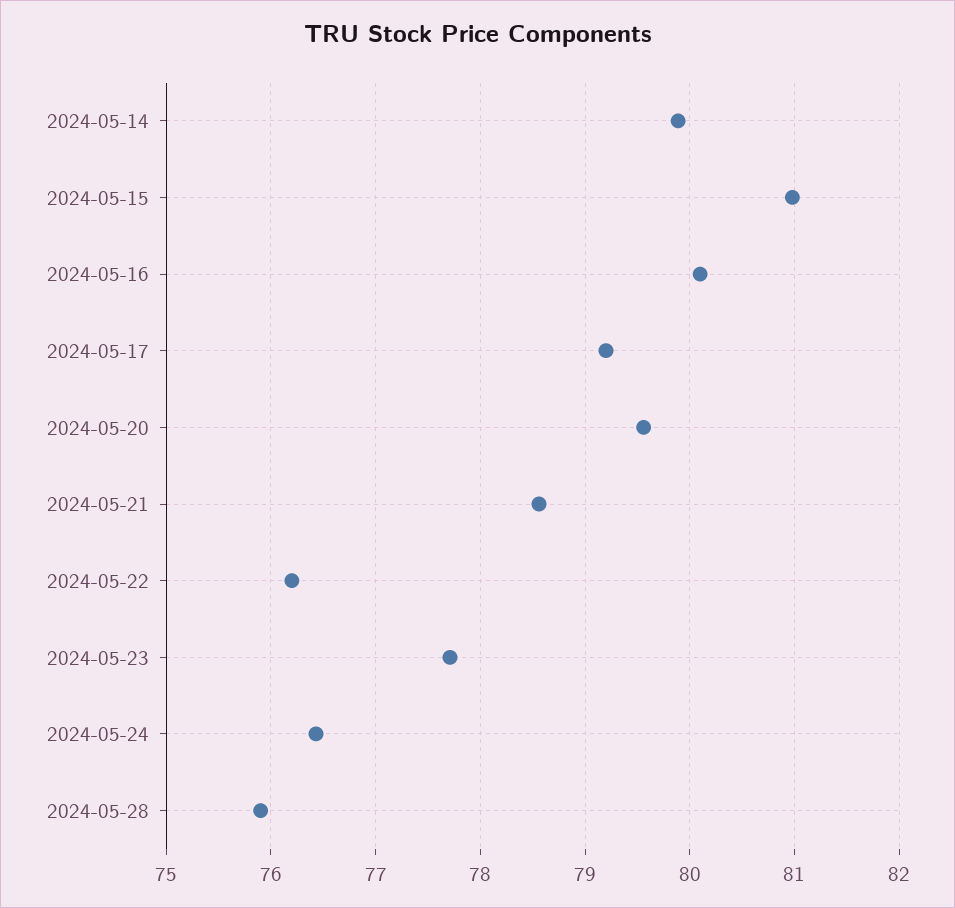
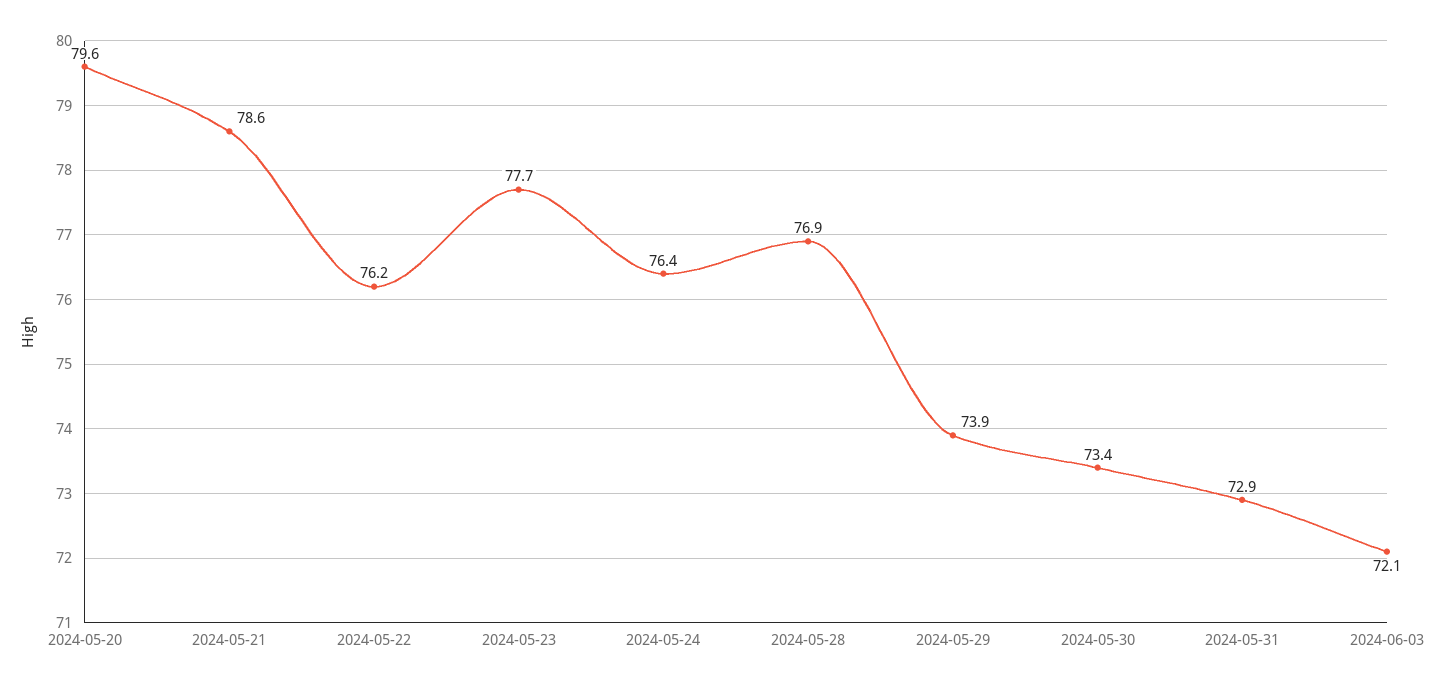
2024-05-14: 79.9 -> none
2024-05-15: 81 -> none
2024-05-16: 80.1 -> none
2024-05-17: 79.2 -> none
2024-05-28: 75.9 -> 76.9
2024-05-29: none -> 73.9
2024-05-30: none -> 73.4
2024-05-31: none -> 72.9
2024-06-03: none -> 72.1

